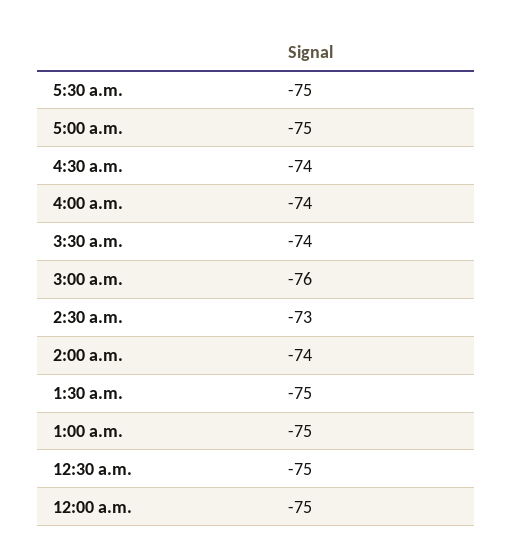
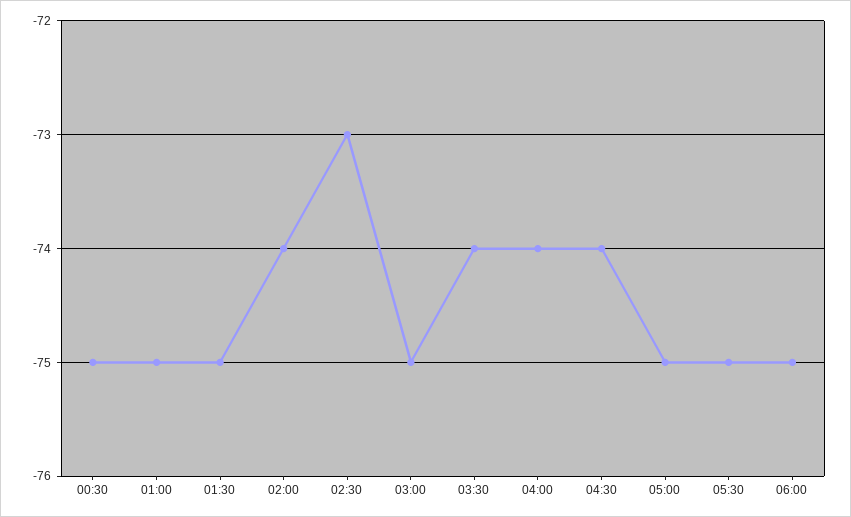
3:00 a.m.: -76 -> -75
12:00 a.m.: -75 -> none
06:00: none -> -75

